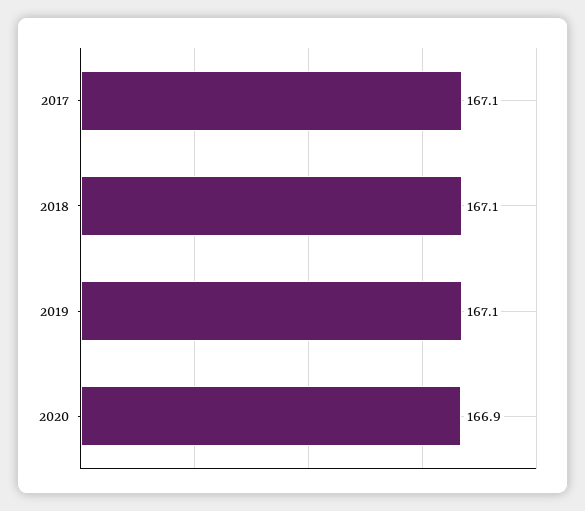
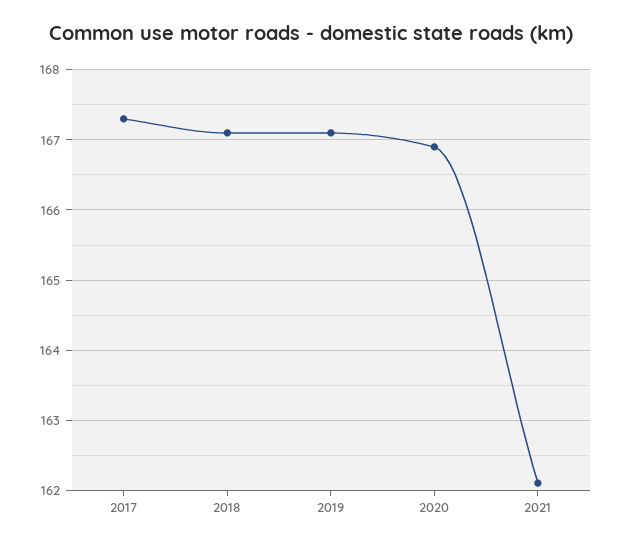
2017: 167.1 -> 167.3
2021: none -> 162.1

